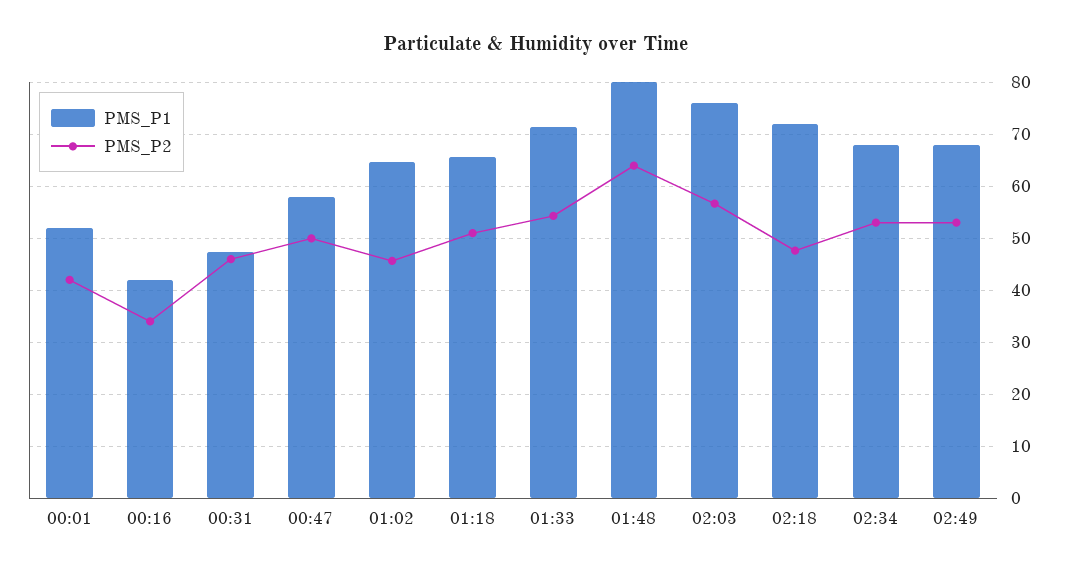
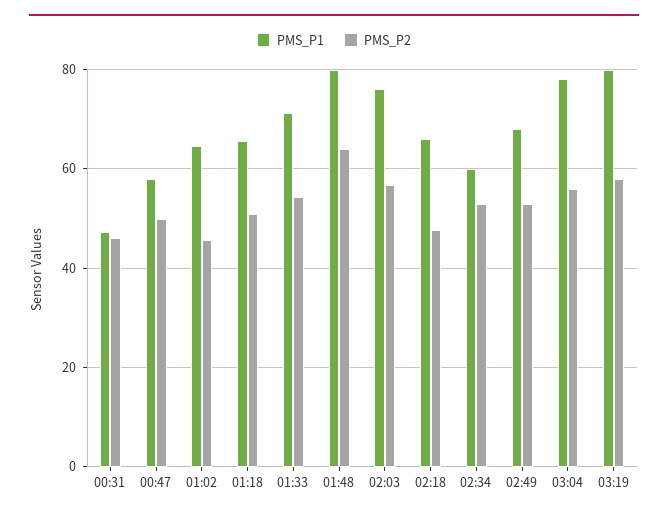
PMS_P1, 00:01: 52 -> none
PMS_P2, 00:01: 42 -> none
PMS_P1, 00:16: 42 -> none
PMS_P2, 00:16: 34 -> none
PMS_P1, 02:18: 72 -> 66
PMS_P1, 02:34: 68 -> 60
PMS_P1, 03:04: none -> 78
PMS_P2, 03:04: none -> 56
PMS_P1, 03:19: none -> 80
PMS_P2, 03:19: none -> 58

